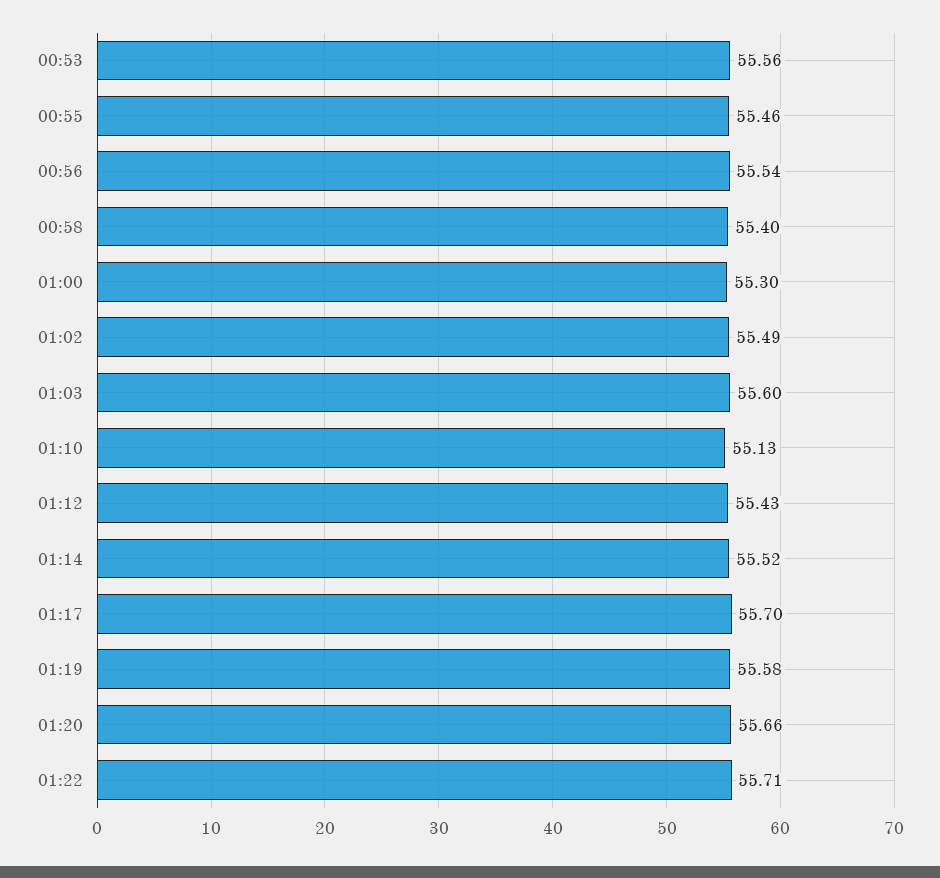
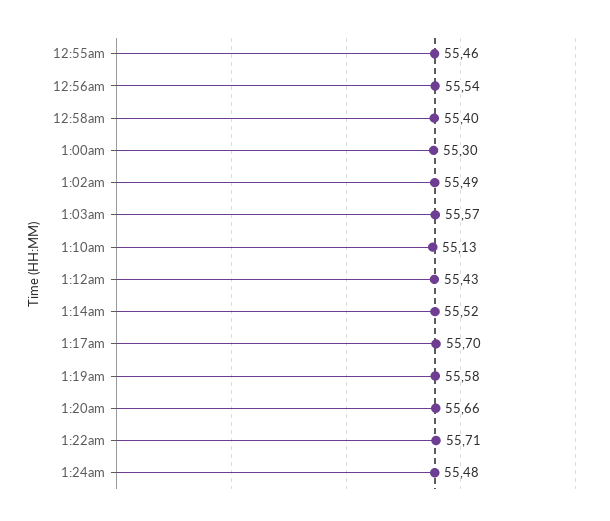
00:53: 55.56 -> none
01:03: 55.6 -> 55.57
1:24am: none -> 55.48

